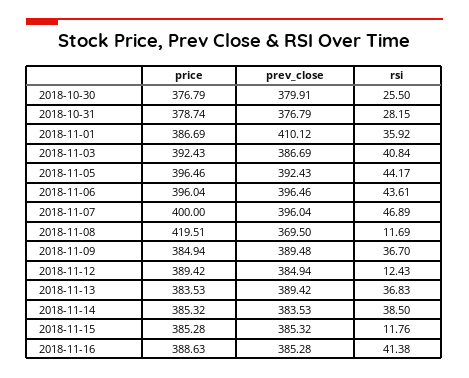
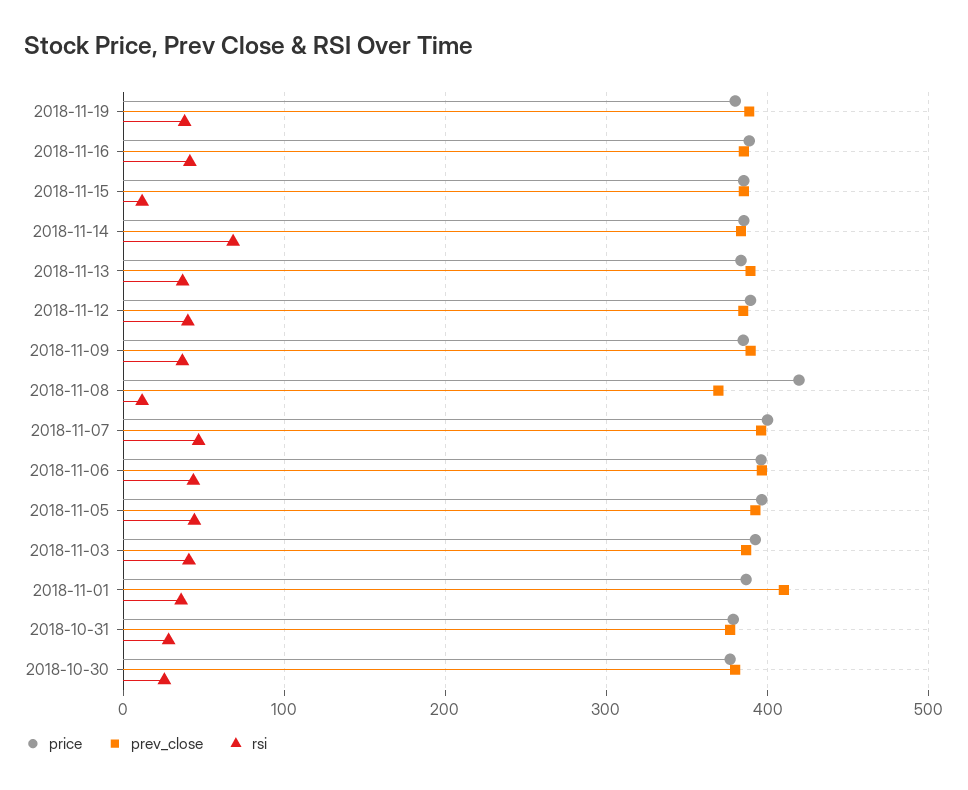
rsi, 2018-11-12: 12.43 -> 40
rsi, 2018-11-14: 38.5 -> 70
price, 2018-11-19: none -> 380
prev_close, 2018-11-19: none -> 390
rsi, 2018-11-19: none -> 40

